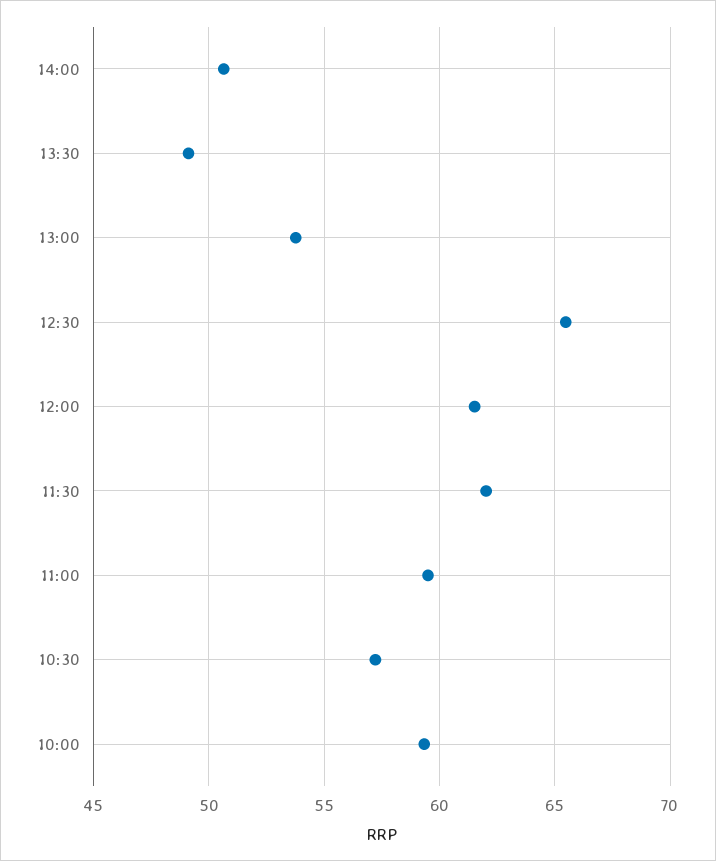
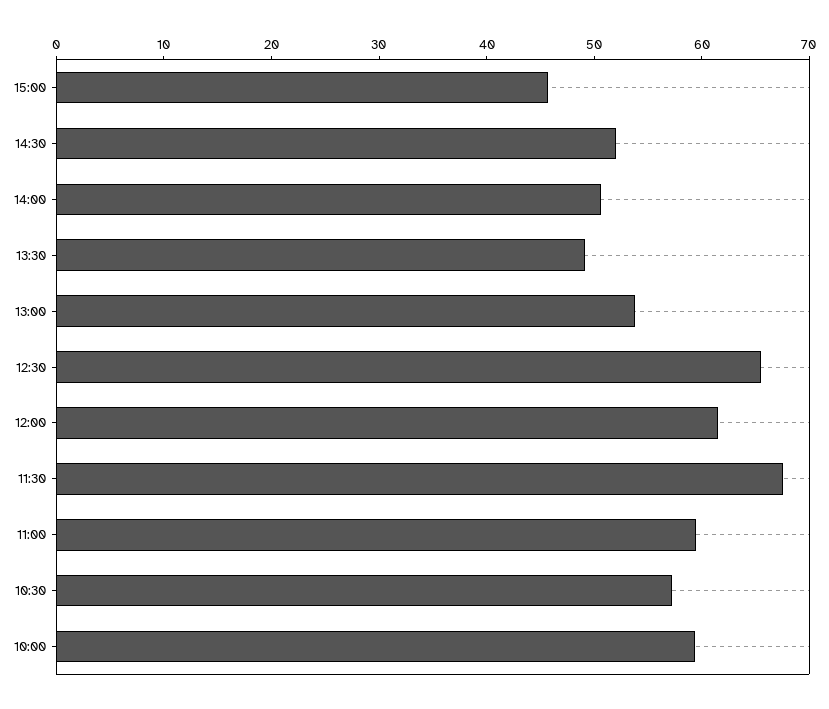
11:30: 62 -> 68
15:00: none -> 46
14:30: none -> 52

